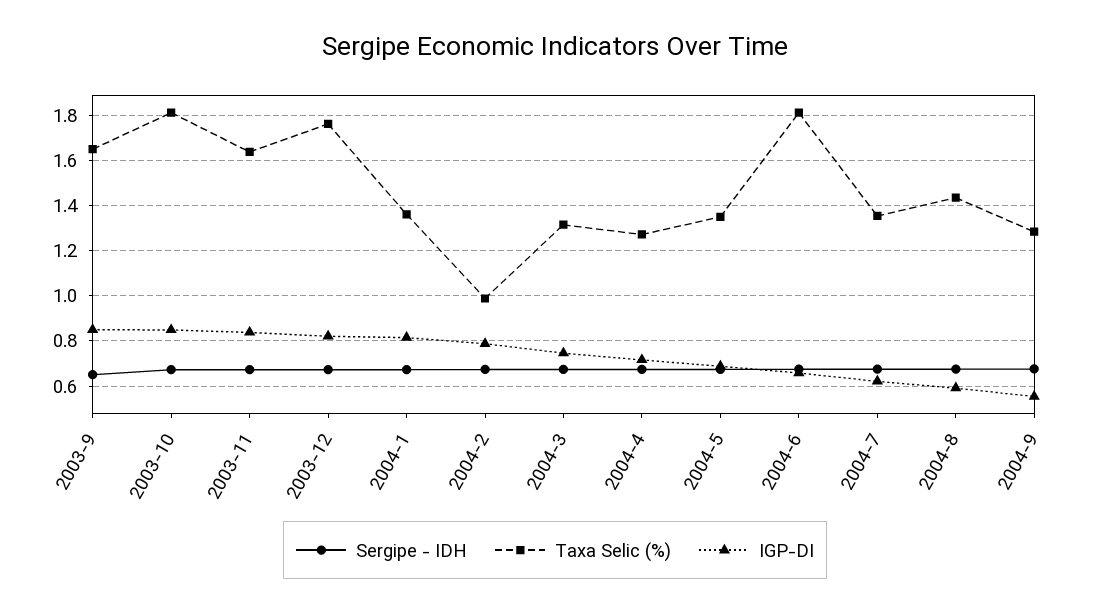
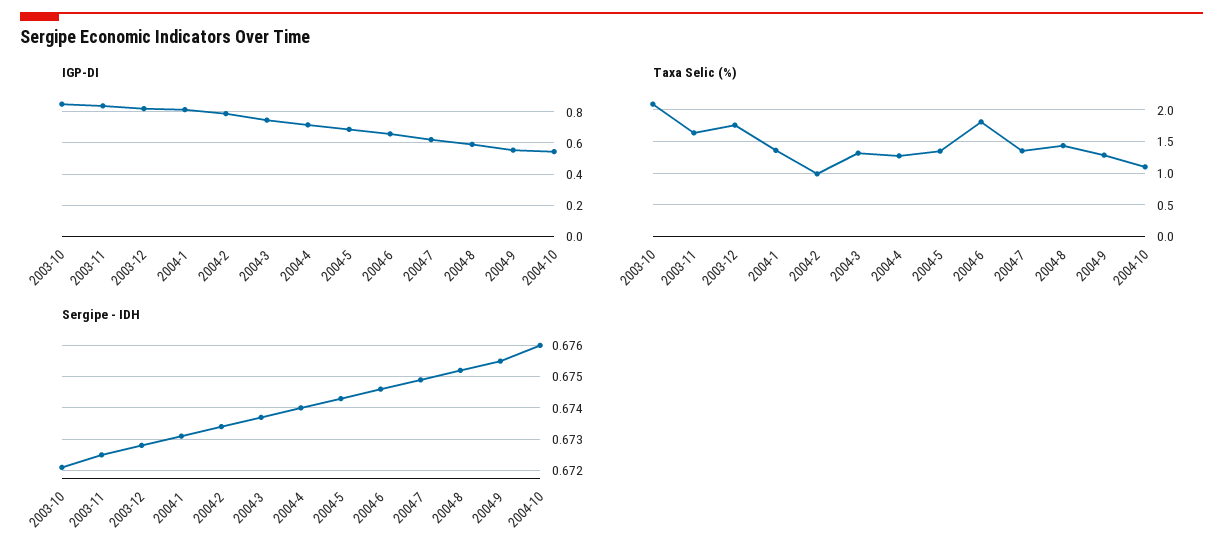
Sergipe - IDH, 2003-9: 0.65 -> none
Taxa Selic (%), 2003-9: 1.65 -> none
IGP-DI, 2003-9: 0.85 -> none
Taxa Selic (%), 2003-10: 1.8 -> 2.1
IGP-DI, 2004-10: none -> 0.55
Taxa Selic (%), 2004-10: none -> 1.1
Sergipe - IDH, 2004-10: none -> 0.676

